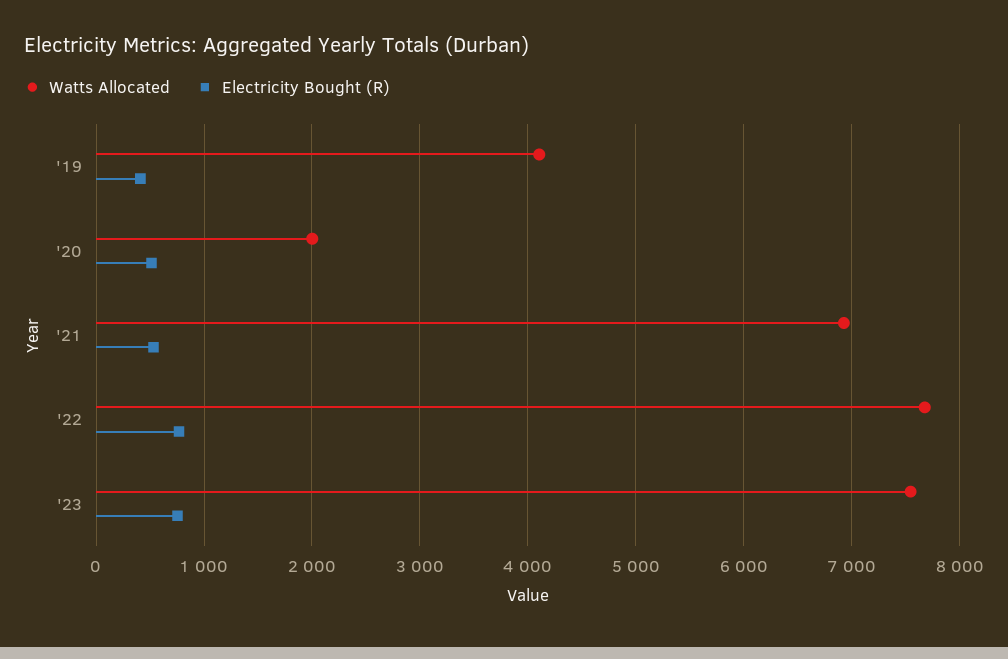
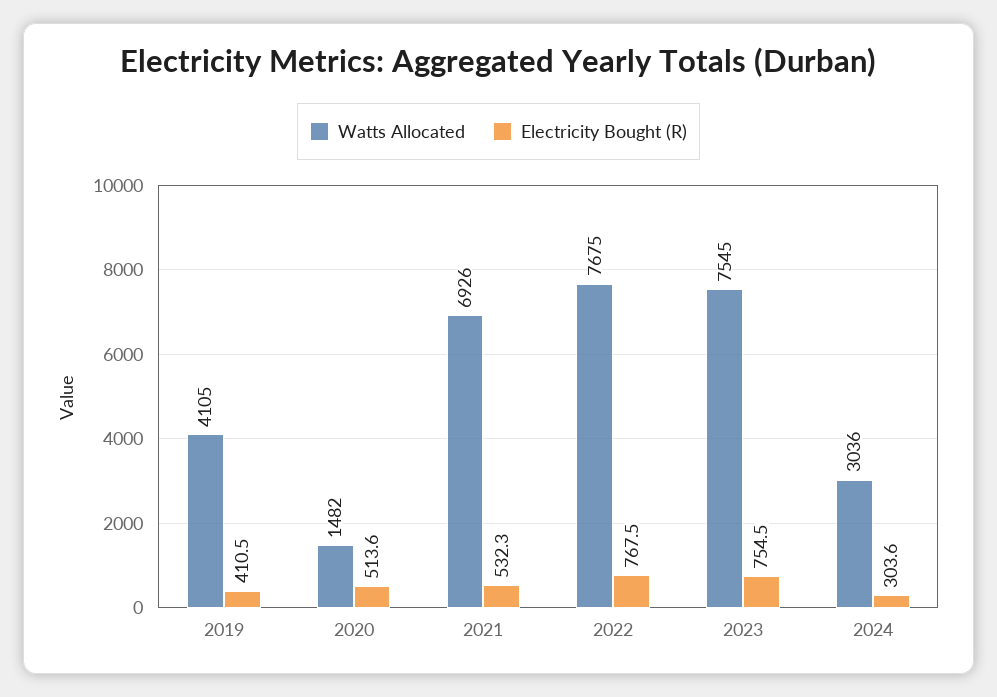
Watts Allocated, '20: 2000 -> 1482
Watts Allocated, 2024: none -> 3036
Electricity Bought (R), 2024: none -> 303.6

